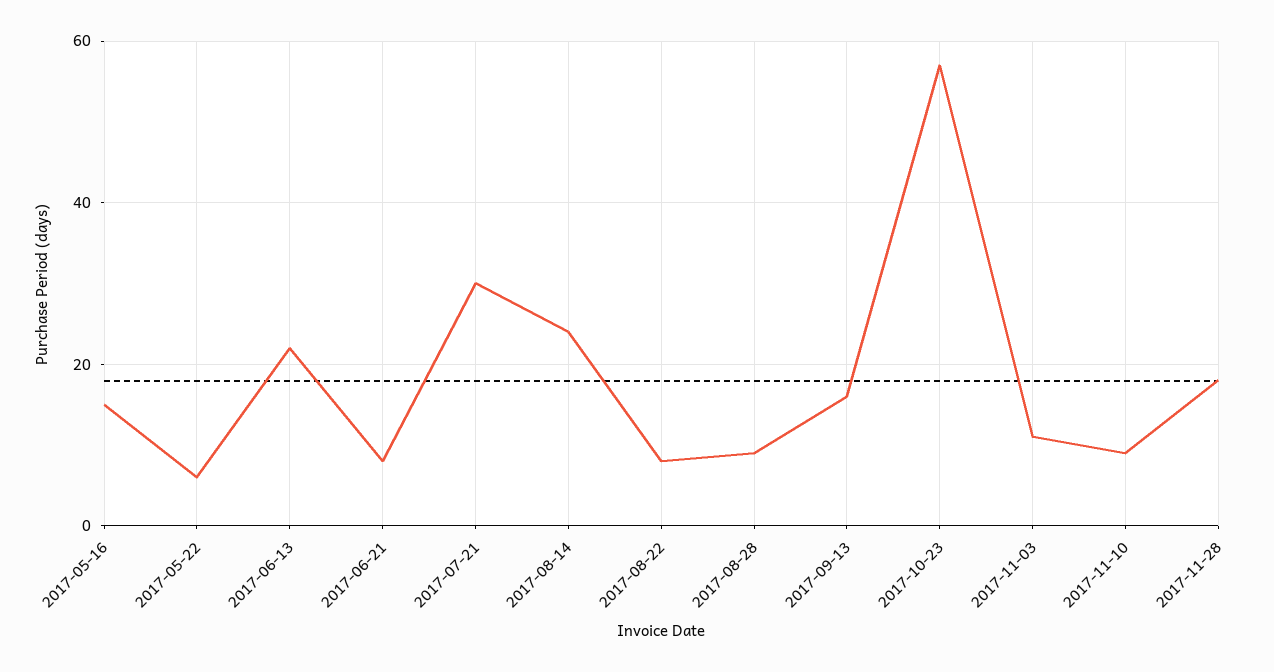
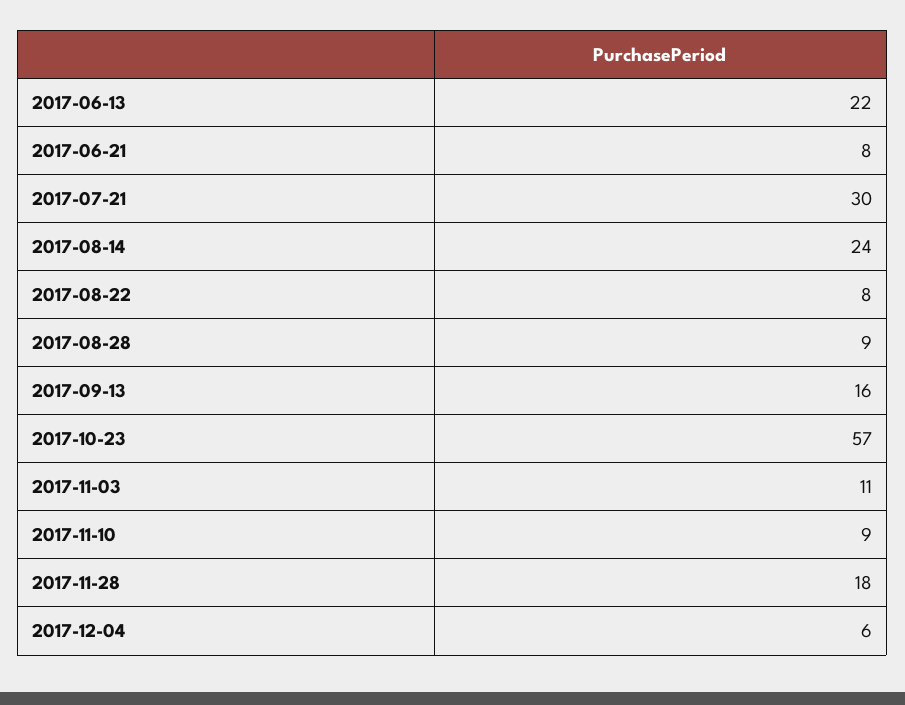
2017-05-16: 15 -> none
2017-05-22: 5 -> none
2017-12-04: none -> 6

